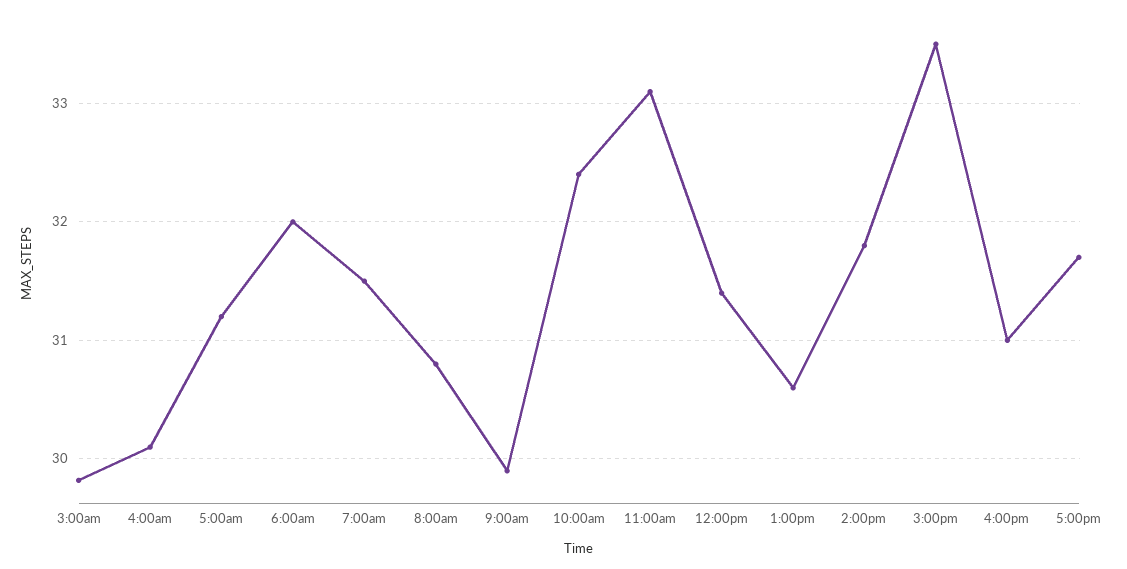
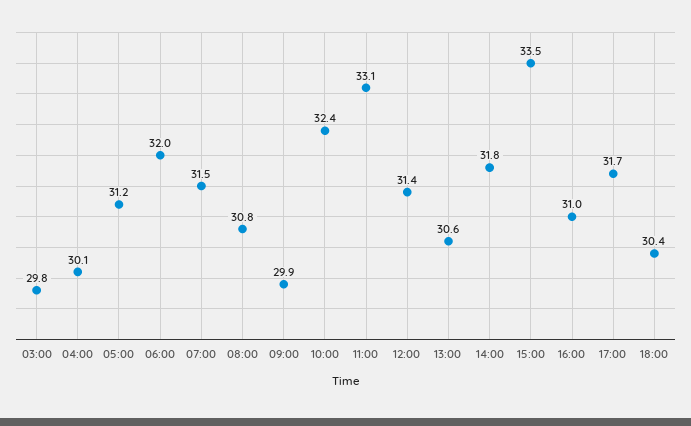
18:00: none -> 30.4

